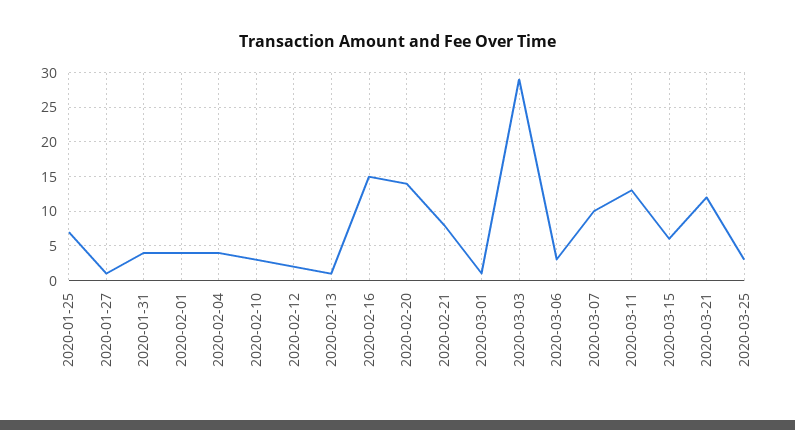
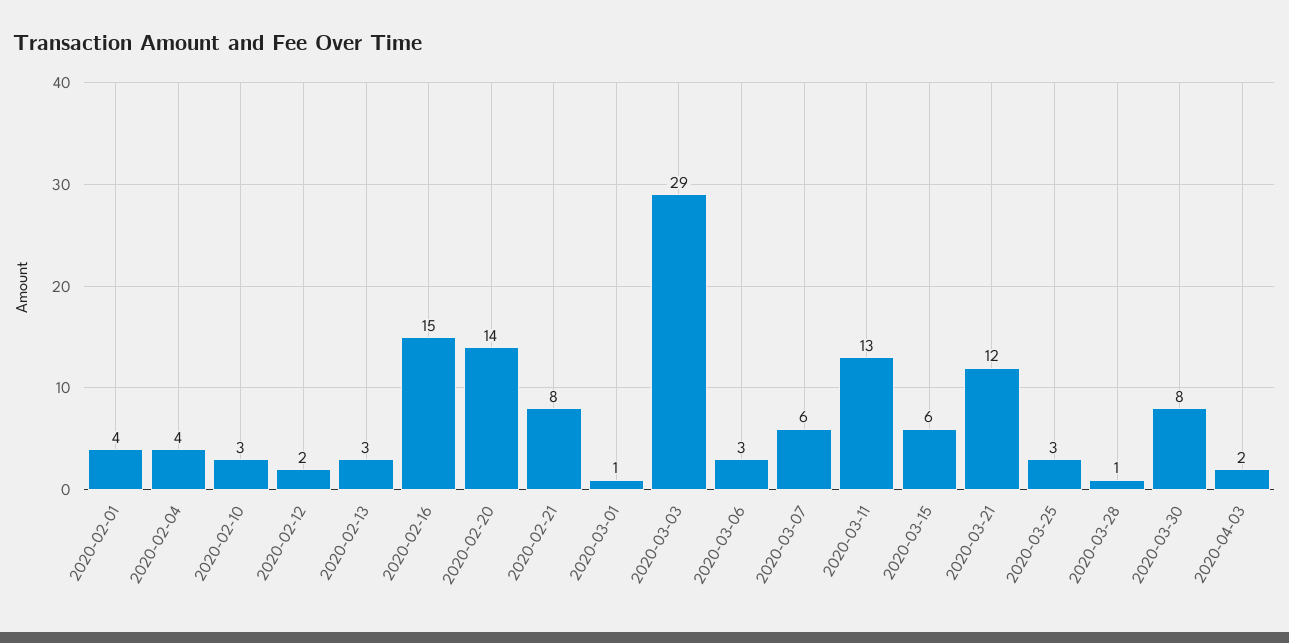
2020-01-25: 7 -> none
2020-01-27: 1 -> none
2020-01-31: 4 -> none
2020-02-13: 1 -> 3
2020-03-07: 10 -> 6
2020-03-28: none -> 1
2020-03-30: none -> 8
2020-04-03: none -> 2

